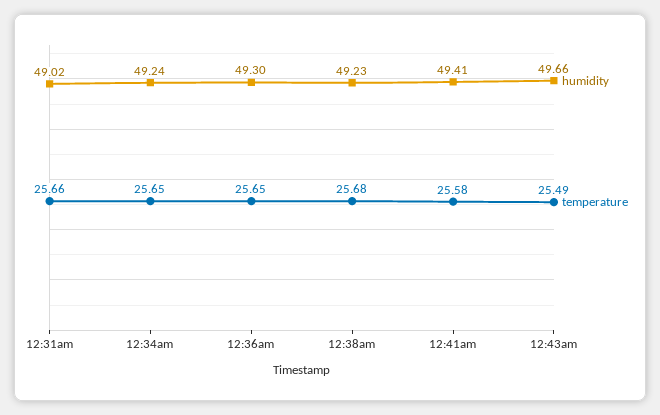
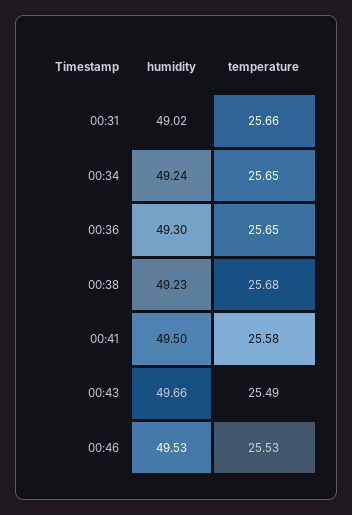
humidity, 12:41am: 49.41 -> 49.5
humidity, 00:46: none -> 49.53
temperature, 00:46: none -> 25.53

